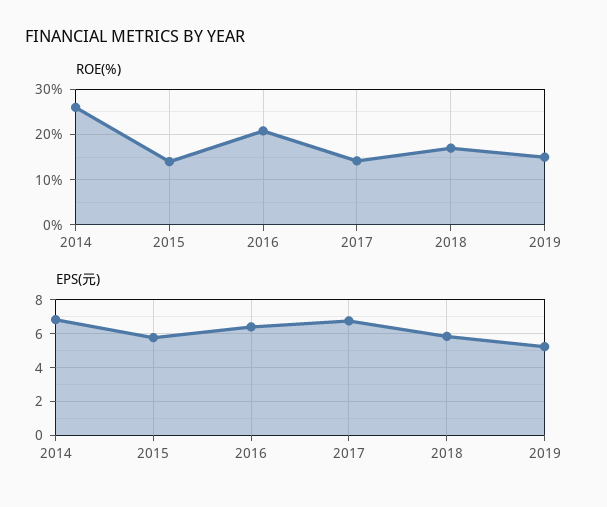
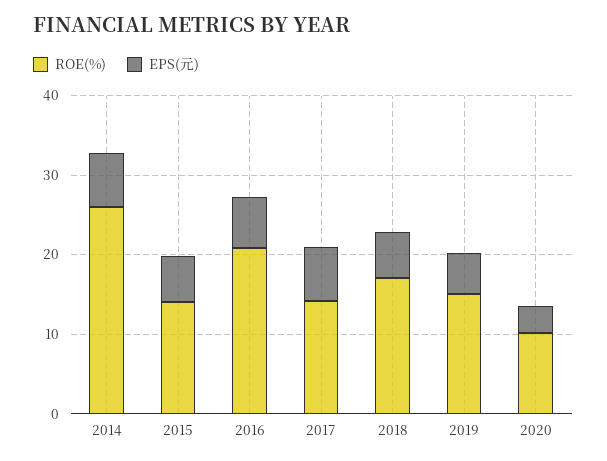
ROE(%), 2020: none -> 10
EPS(元), 2020: none -> 4

